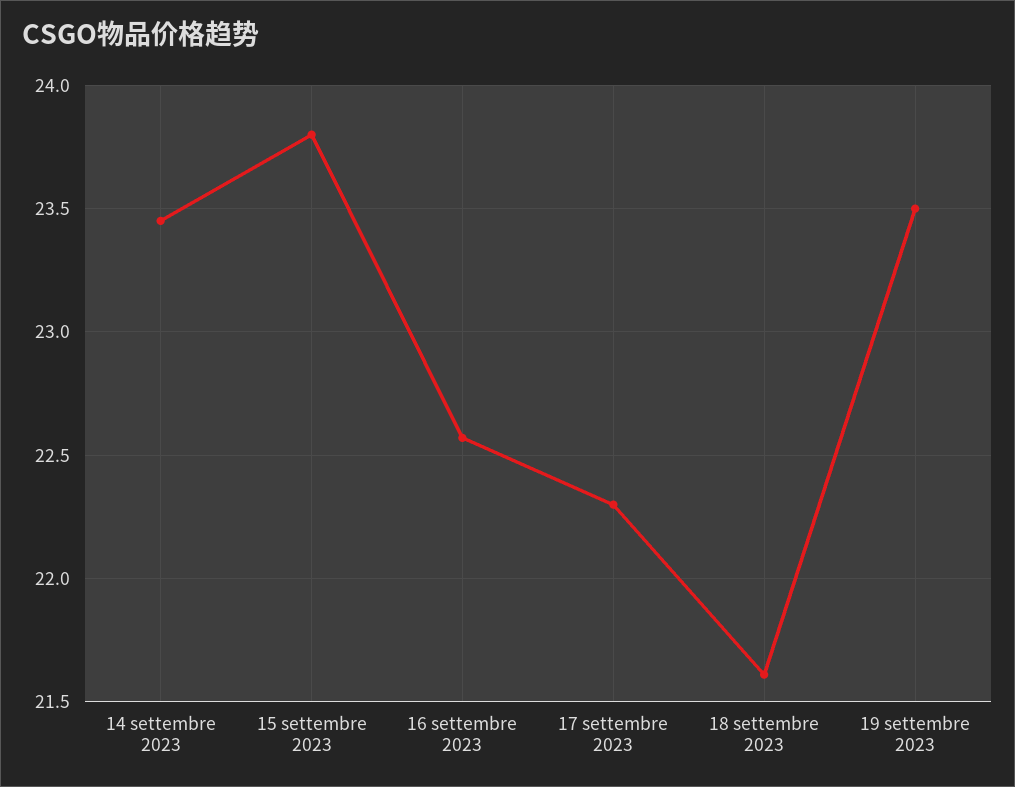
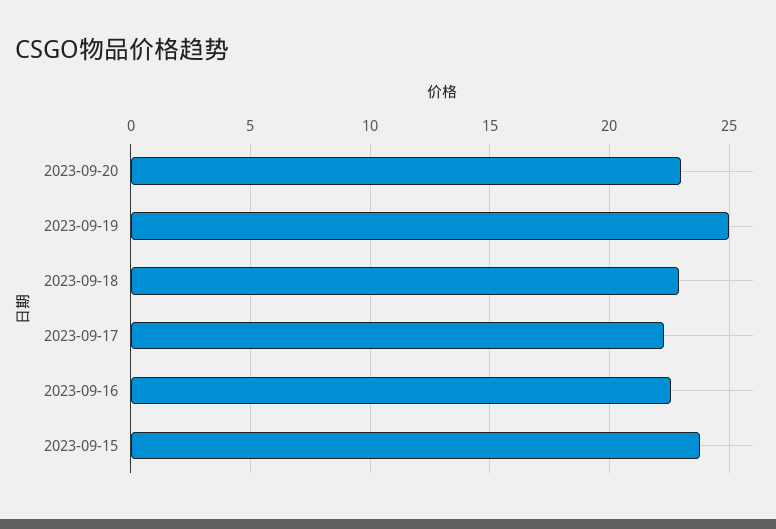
14 settembre 2023: 23.45 -> none
18 settembre 2023: 21.6 -> 23
19 settembre 2023: 23.5 -> 25
2023-09-20: none -> 23

